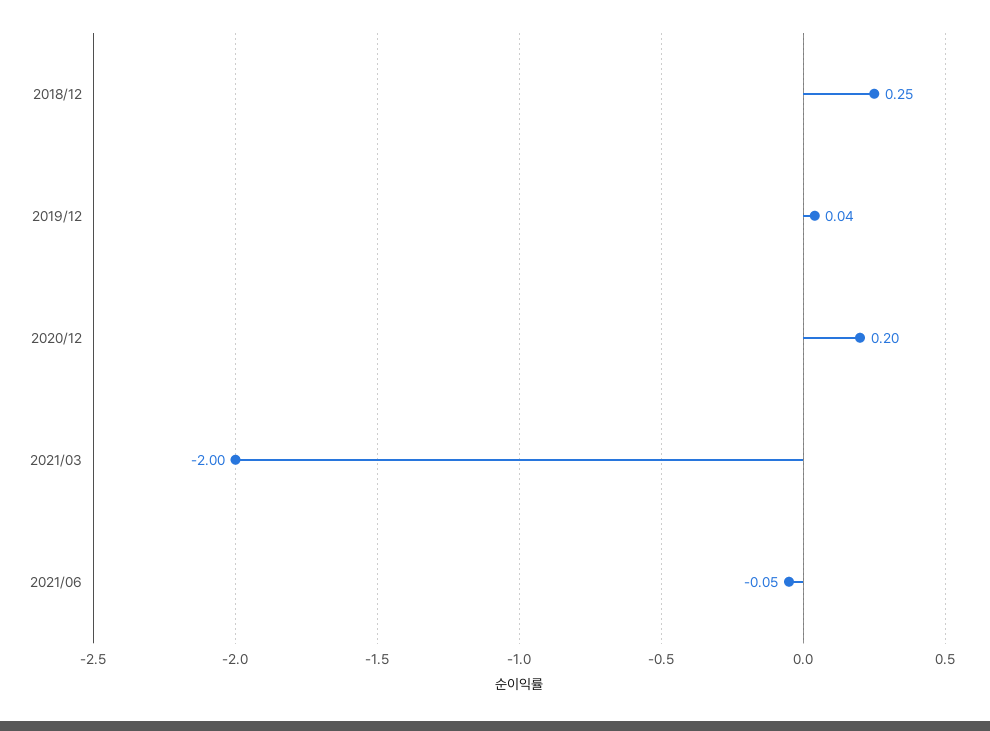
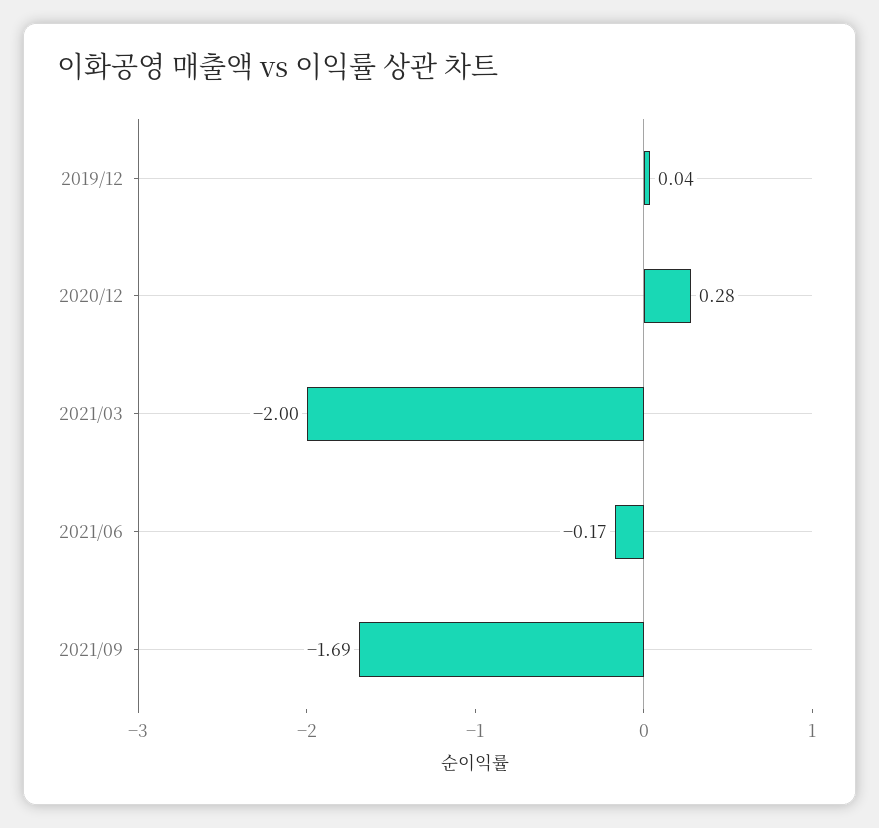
2018/12: 0.25 -> none
2020/12: 0.2 -> 0.28
2021/06: -0.05 -> -0.17
2021/09: none -> -1.69

